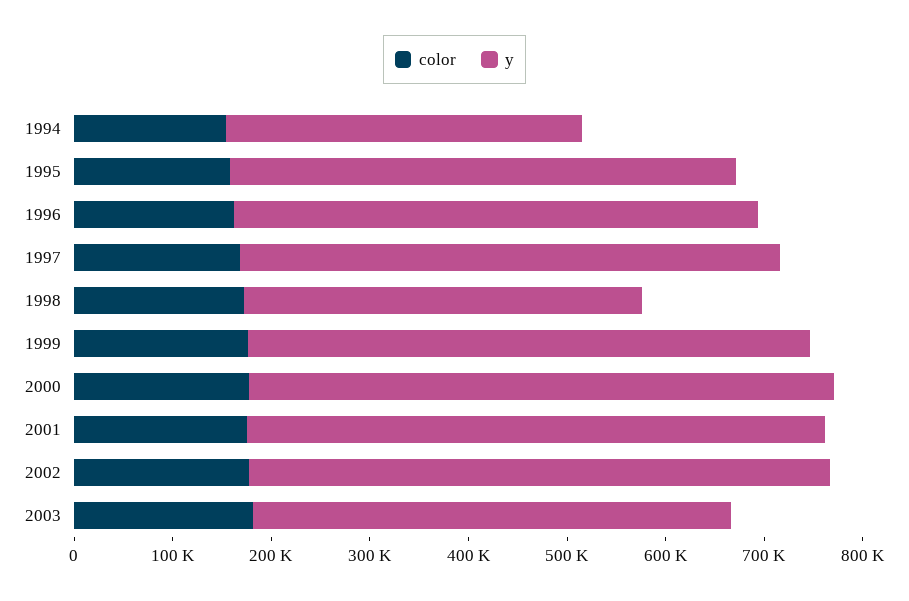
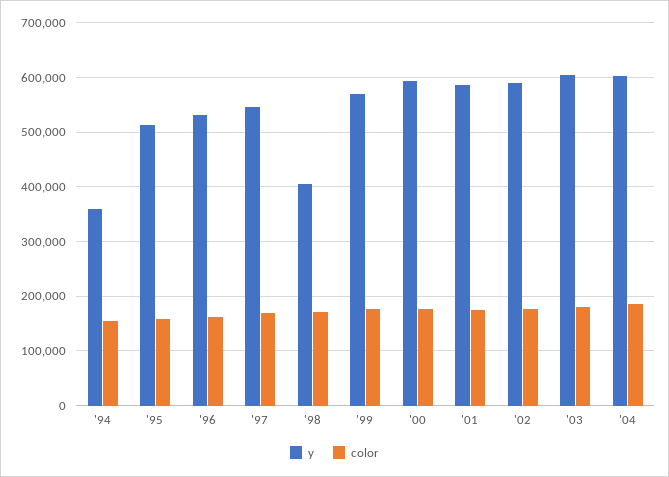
y, 2003: 480000 -> 600000
y, '04: none -> 600000
color, '04: none -> 180000

